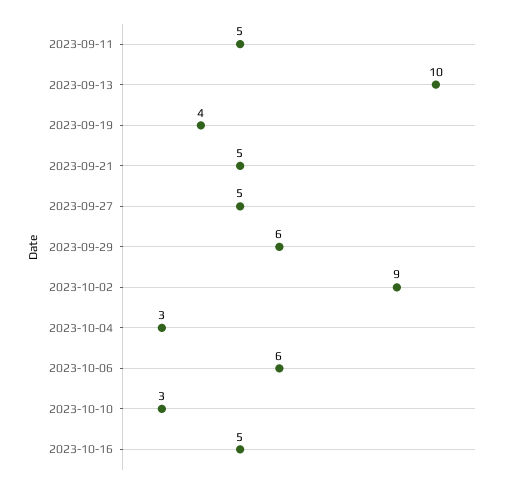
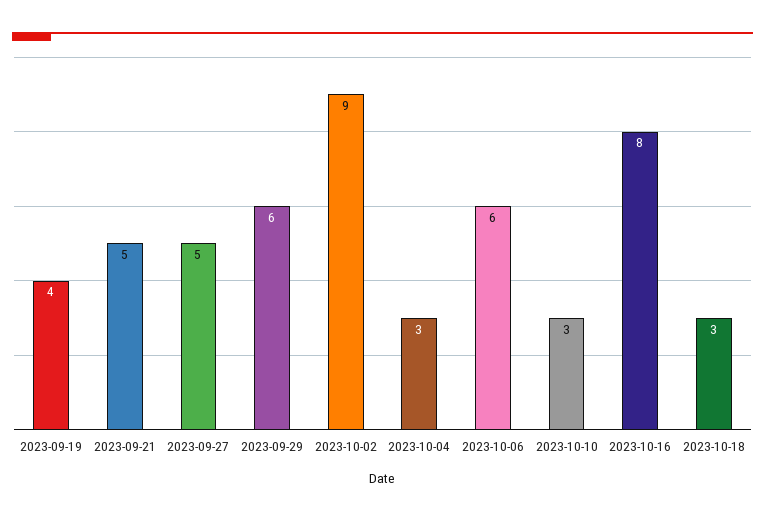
2023-09-11: 5 -> none
2023-09-13: 10 -> none
2023-10-16: 5 -> 8
2023-10-18: none -> 3

